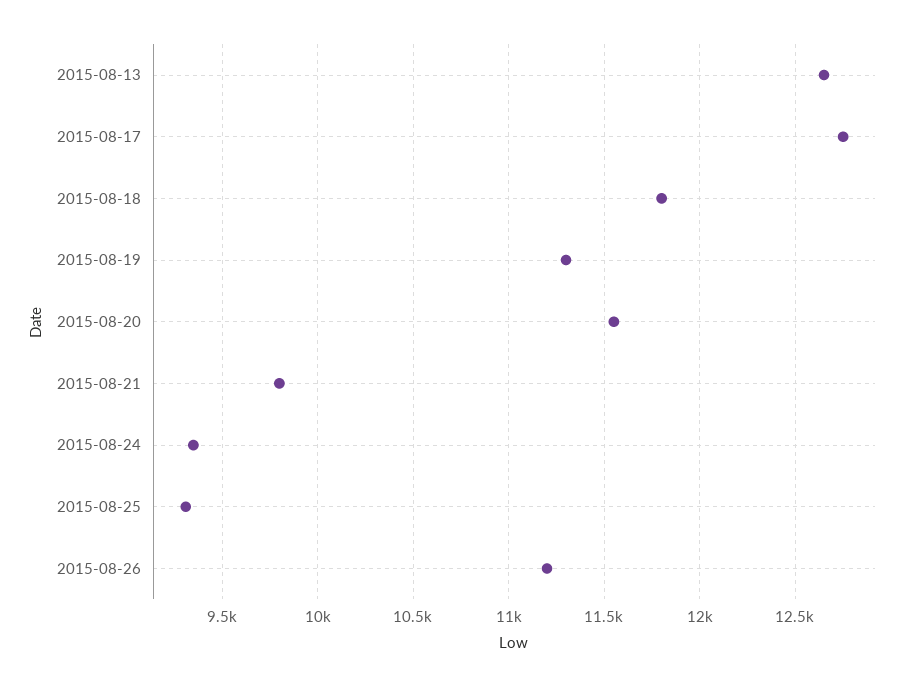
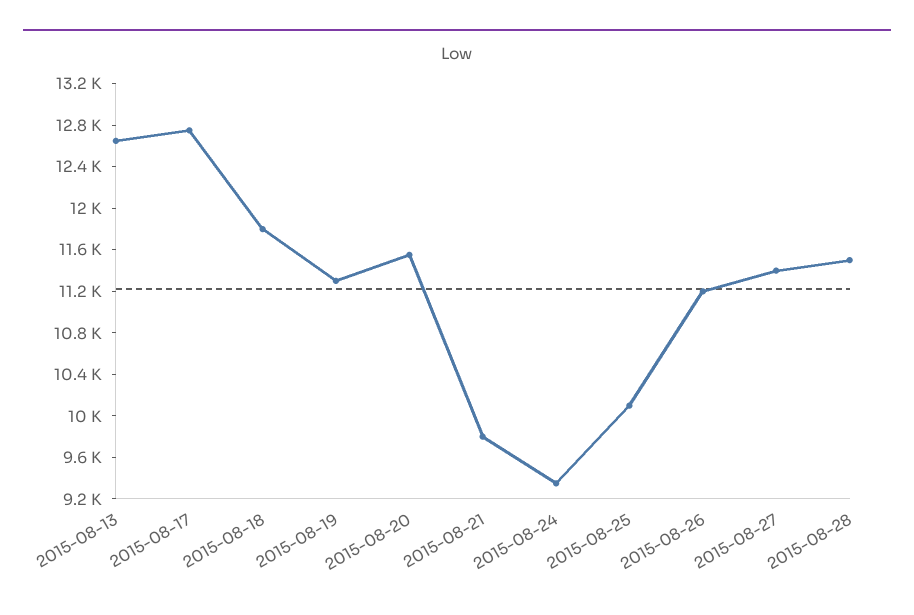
2015-08-25: 9300 -> 10100
2015-08-27: none -> 11400
2015-08-28: none -> 11500

